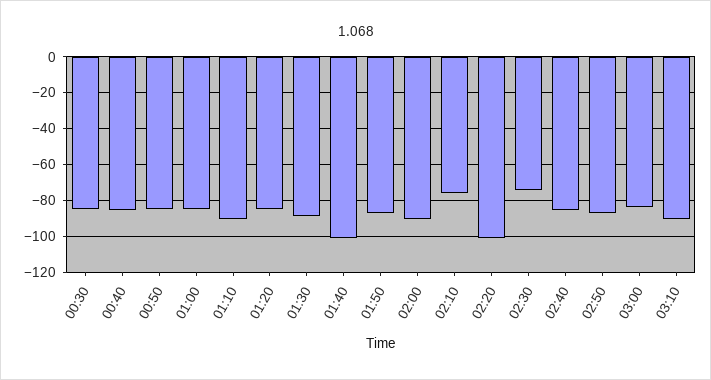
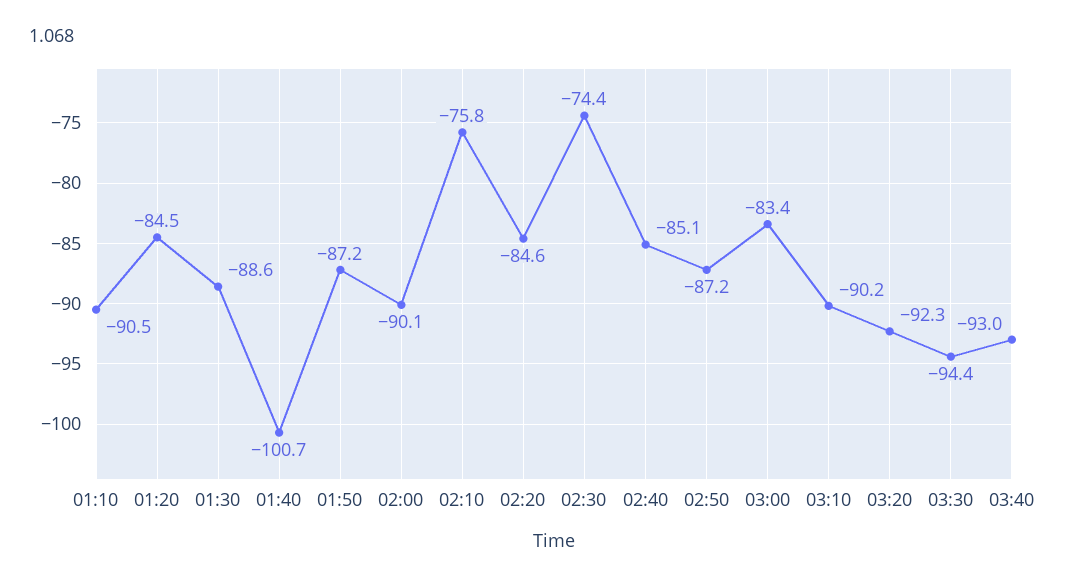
00:30: -85 -> none
00:40: -85 -> none
00:50: -85 -> none
01:00: -85 -> none
02:20: -100 -> -84.6
03:20: none -> -92.3
03:30: none -> -94.4
03:40: none -> -93

